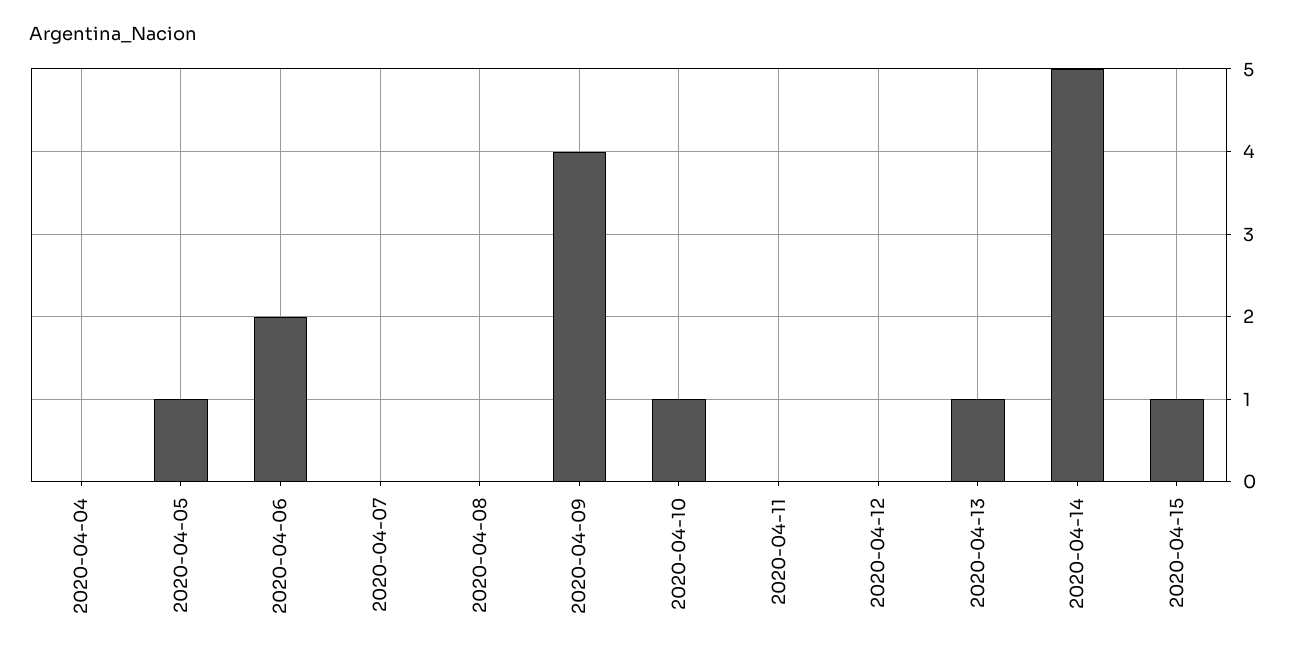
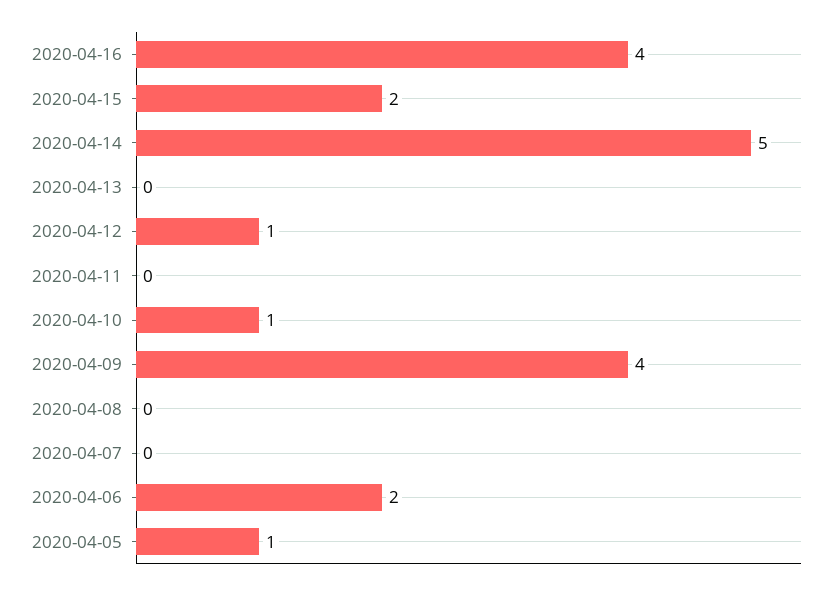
2020-04-04: 0 -> none
2020-04-12: 0 -> 1
2020-04-13: 1 -> 0
2020-04-15: 1 -> 2
2020-04-16: none -> 4

